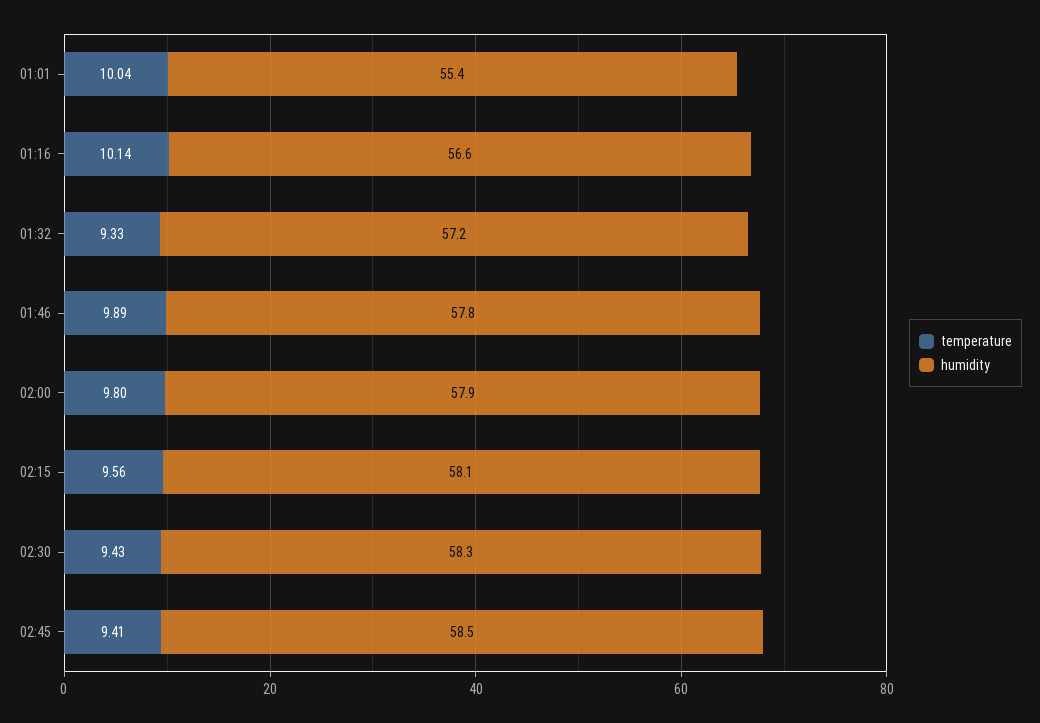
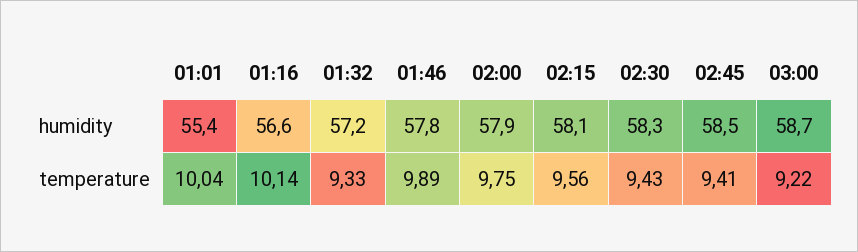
temperature, 02:00: 9.8 -> 9.75
humidity, 03:00: none -> 58.7
temperature, 03:00: none -> 9.22

